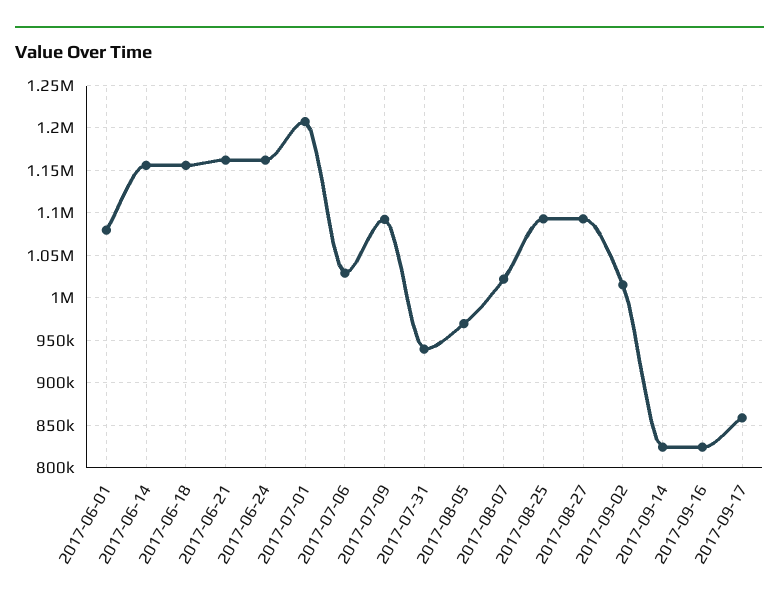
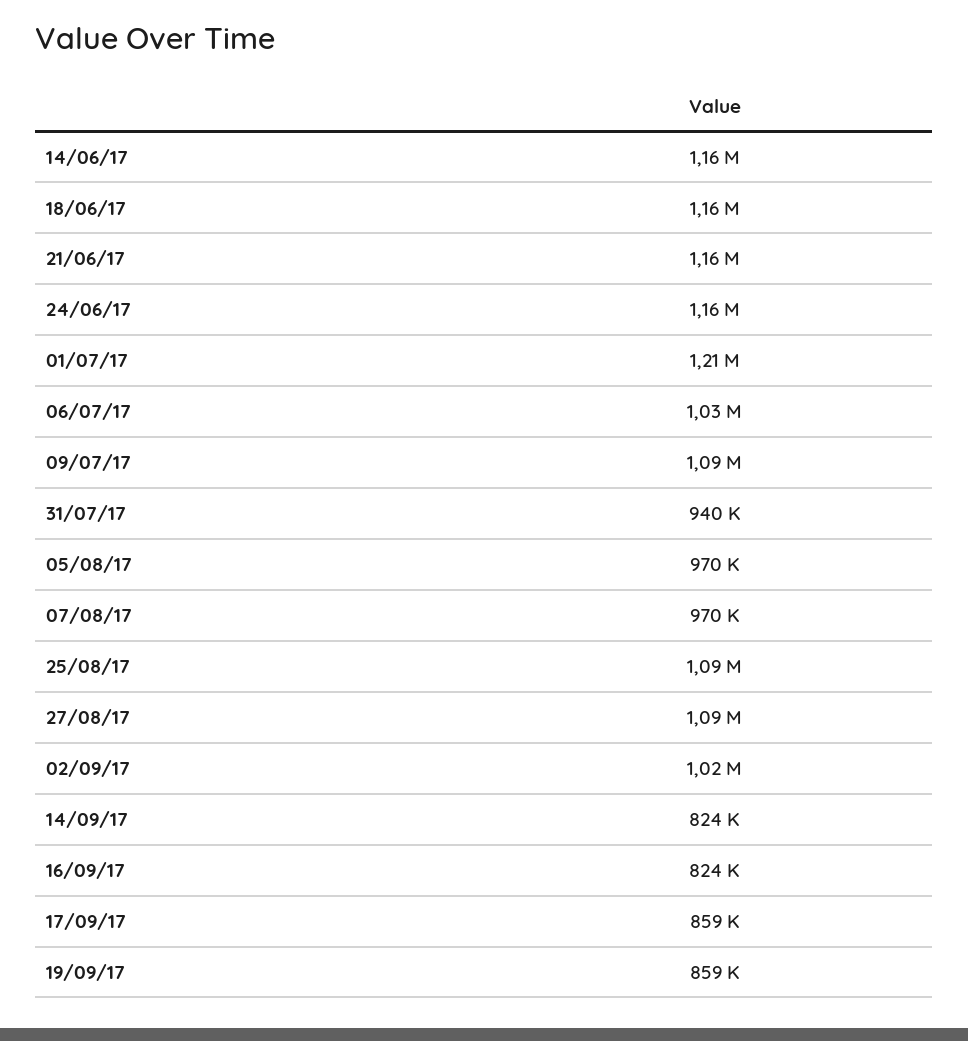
2017-06-01: 1080000 -> none
2017-08-07: 1020000 -> 970000
19/09/17: none -> 859000

